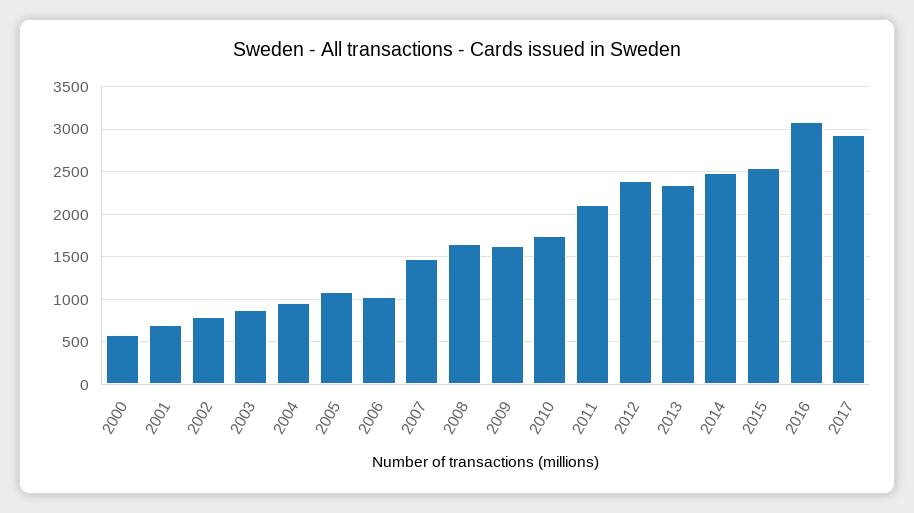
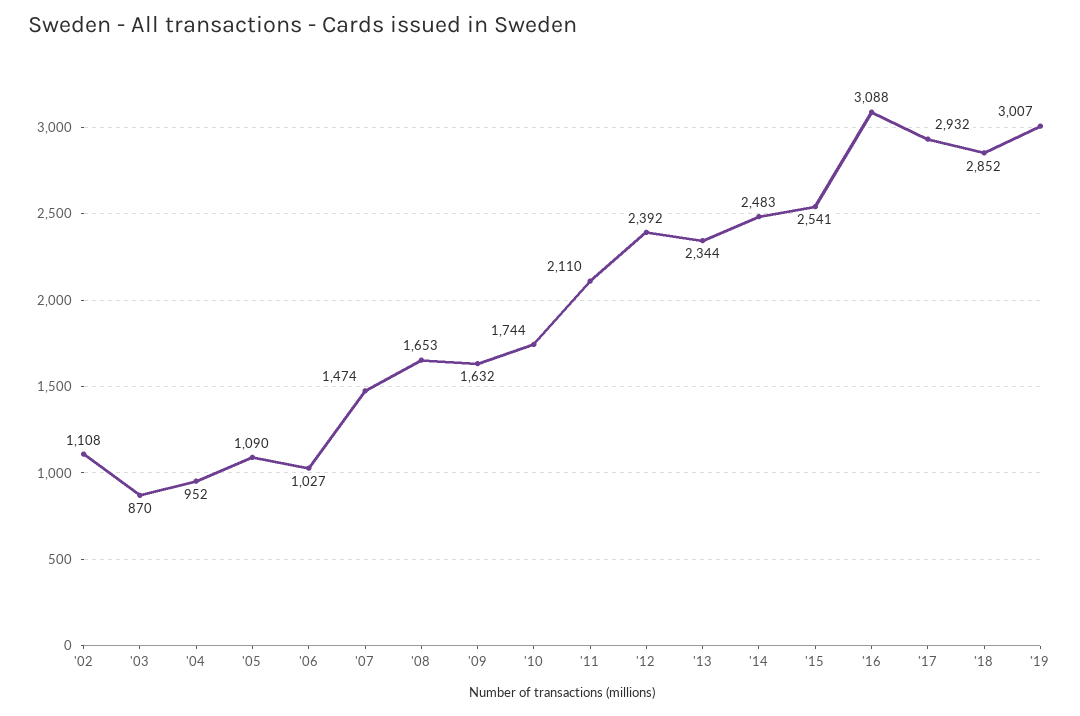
2000: 600 -> none
2001: 700 -> none
2002: 800 -> 1108
'18: none -> 2852
'19: none -> 3007

